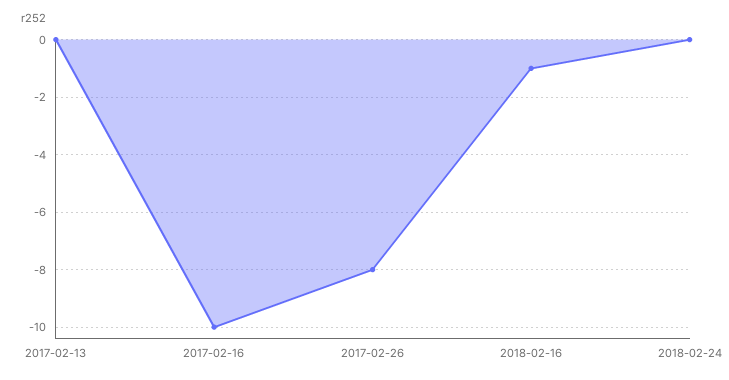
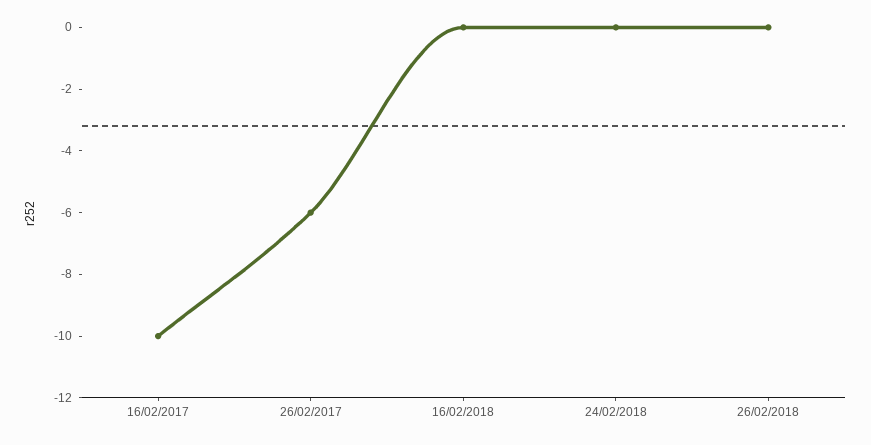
2017-02-13: 0 -> none
2017-02-26: -8 -> -6
2018-02-16: -1 -> 0
26/02/2018: none -> 0

